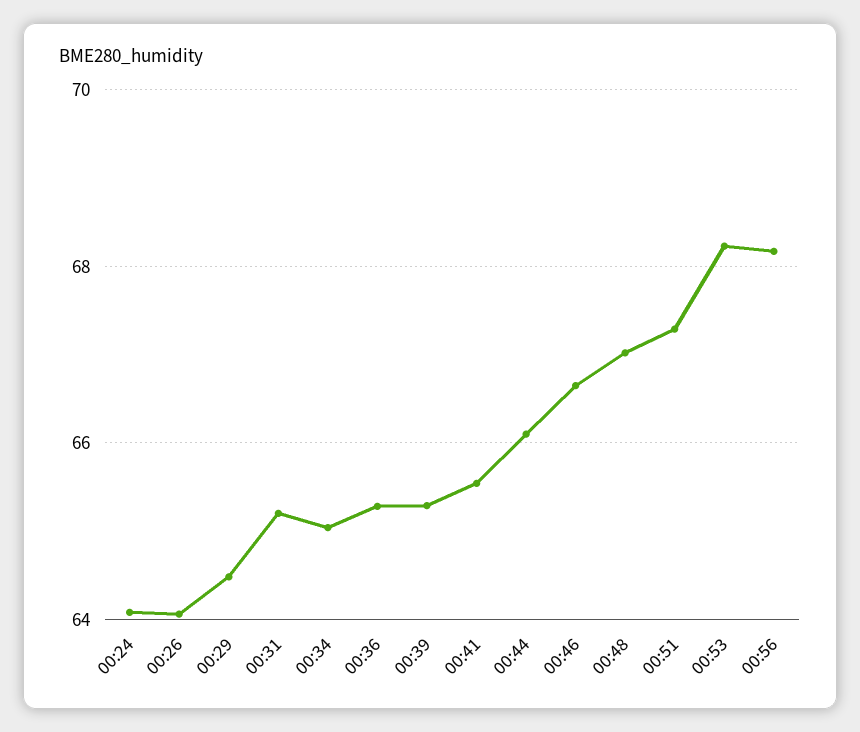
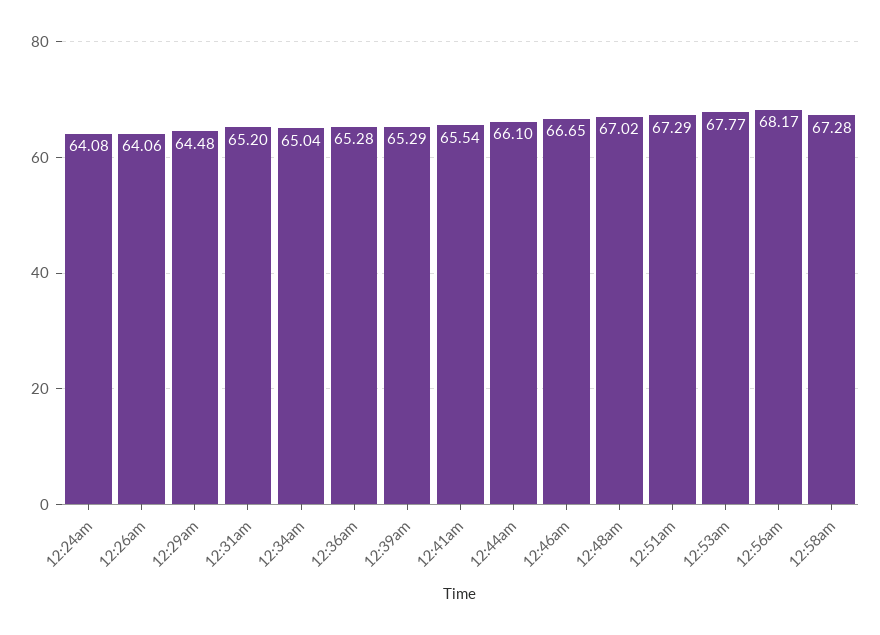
00:53: 68.2 -> 67.77
12:58am: none -> 67.28

